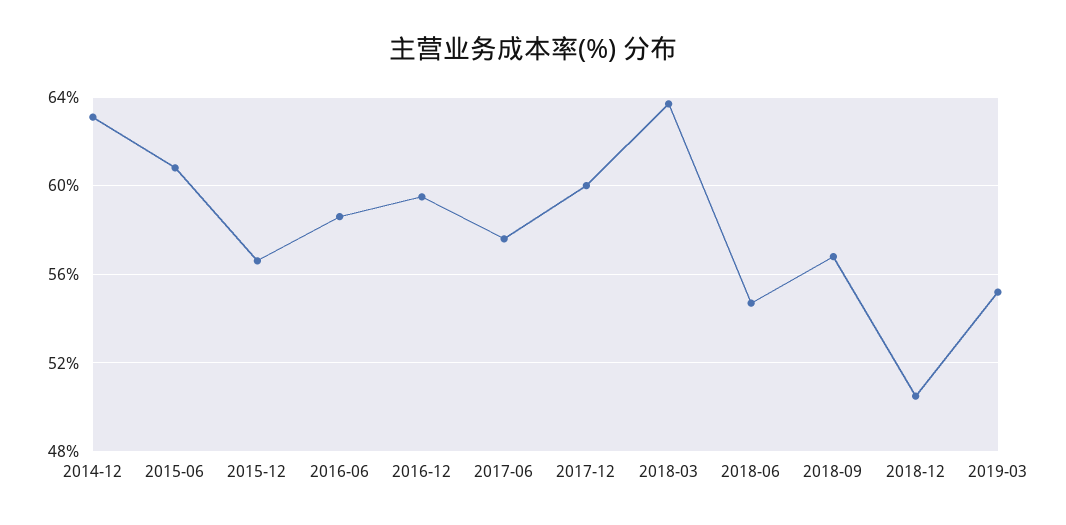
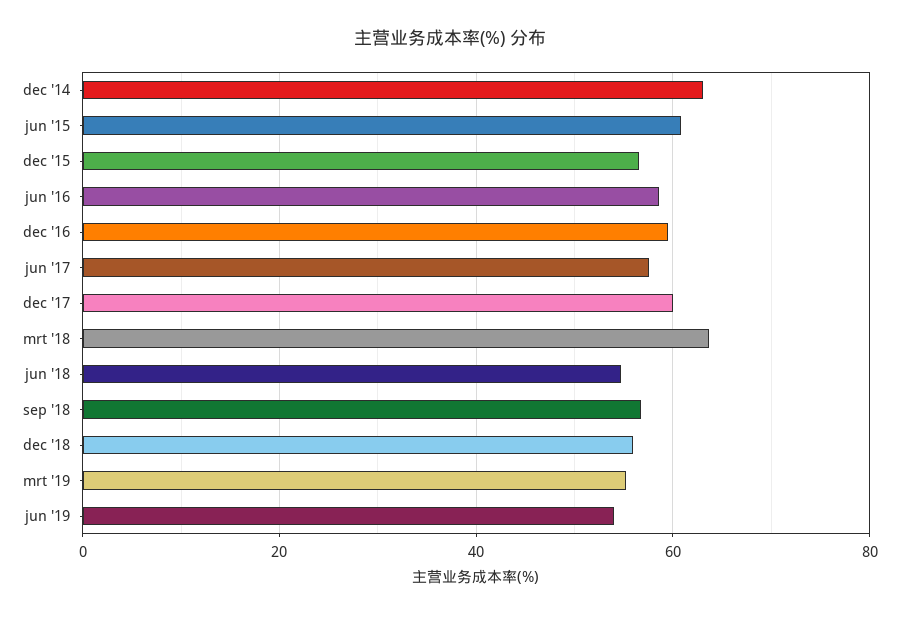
2018-12: 50.5 -> 56
jun '19: none -> 54

